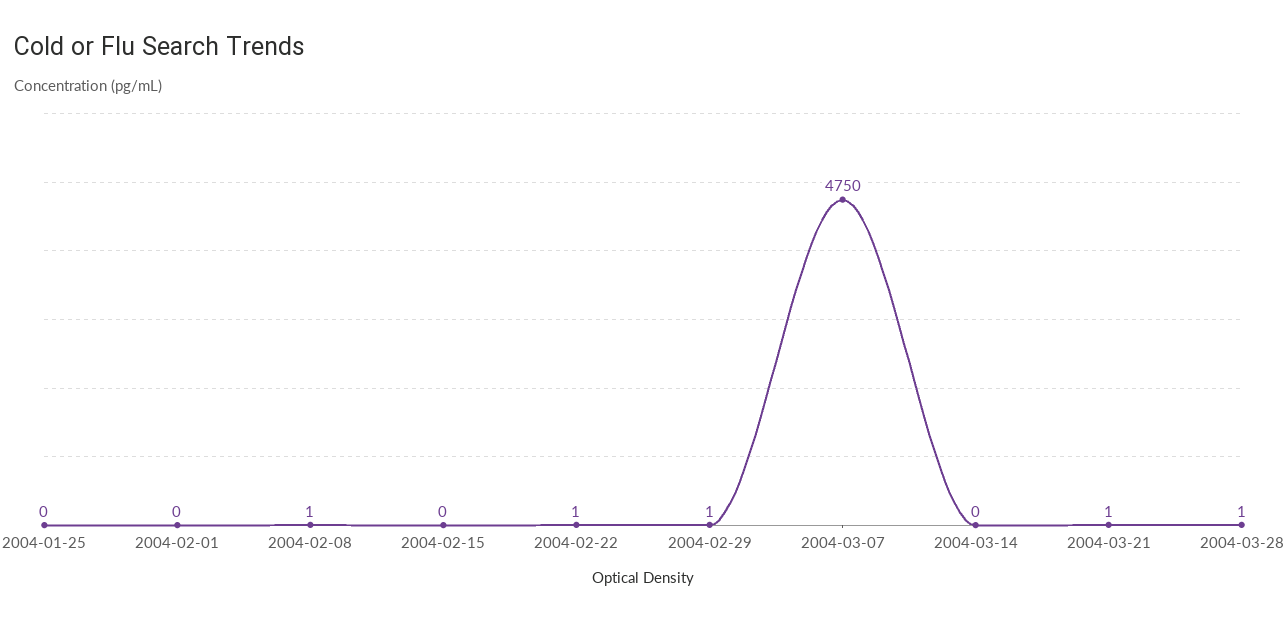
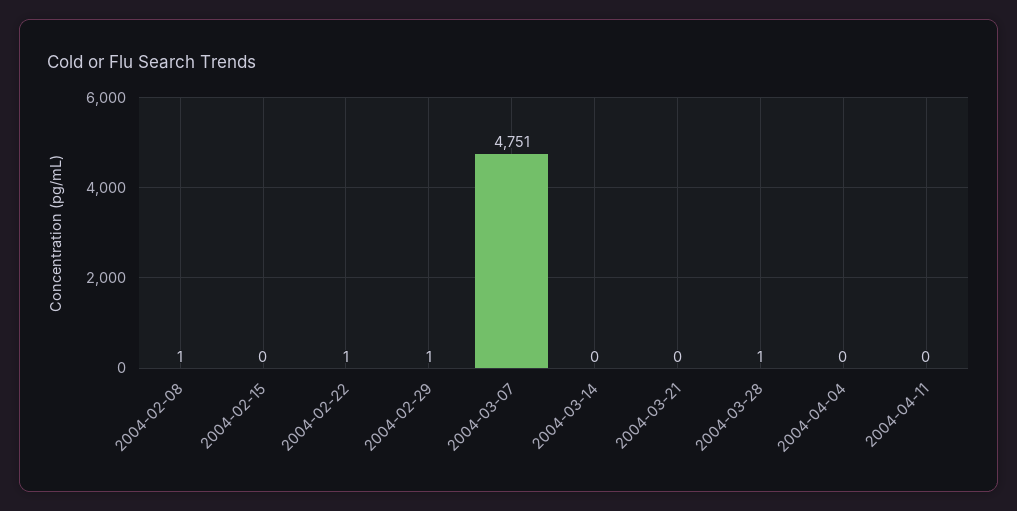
2004-01-25: 0 -> none
2004-02-01: 0 -> none
2004-03-07: 4750 -> 4751
2004-03-21: 1 -> 0
2004-04-04: none -> 0
2004-04-11: none -> 0

